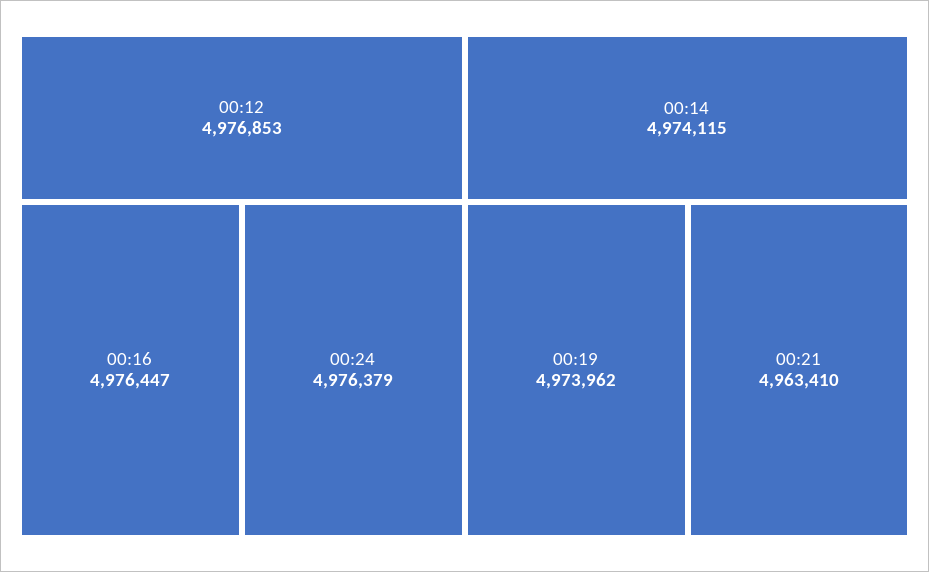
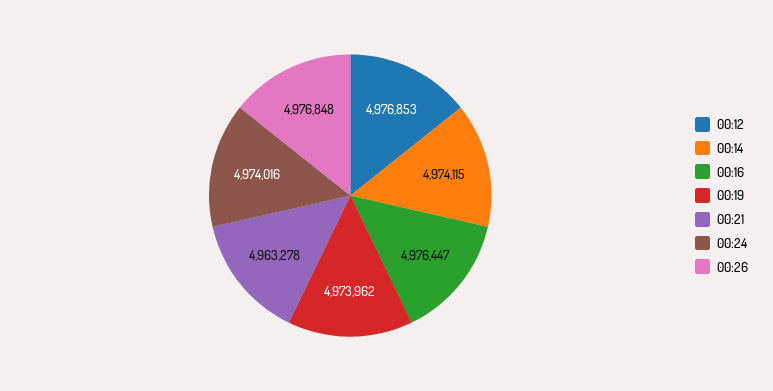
00:24: 4976379 -> 4974016
00:21: 4963410 -> 4963278
00:26: none -> 4976848

